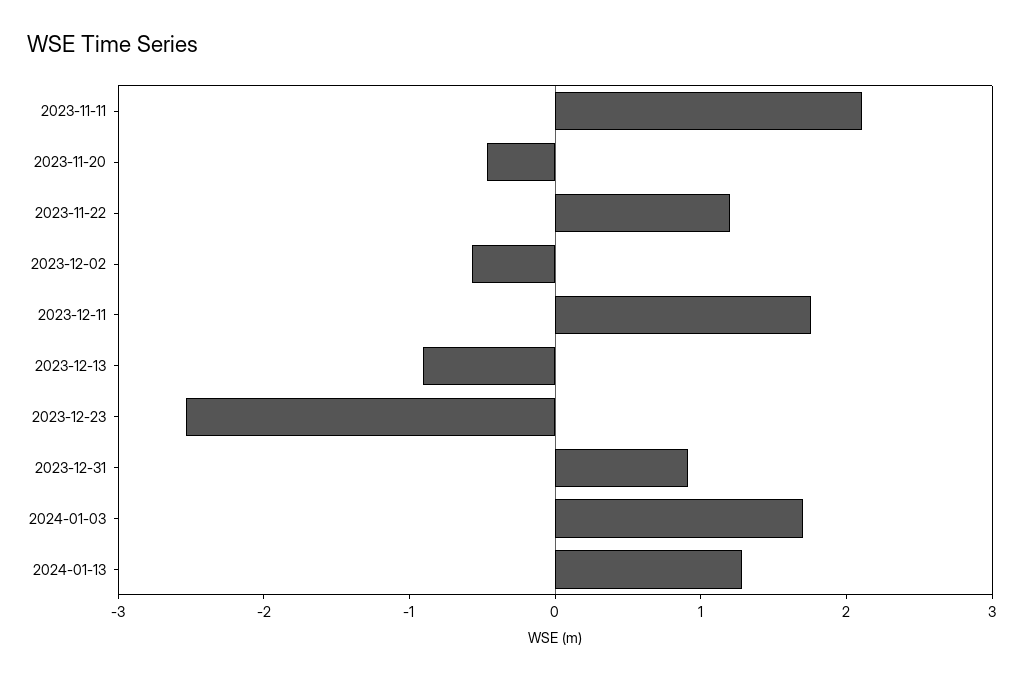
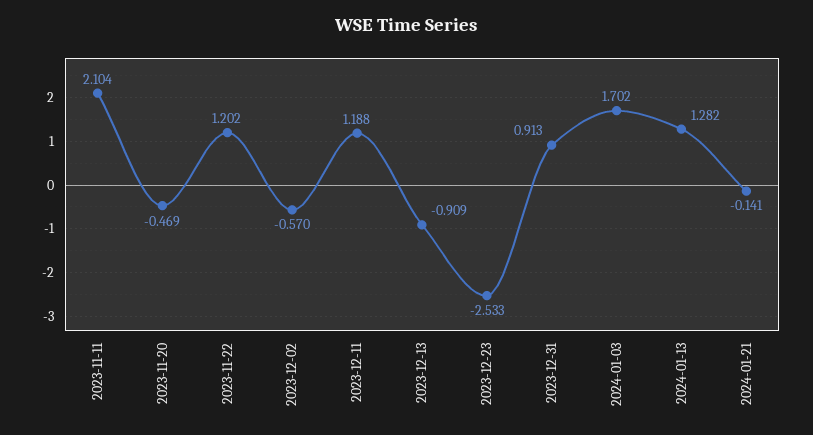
2023-12-11: 1.8 -> 1.188
2024-01-21: none -> -0.141

